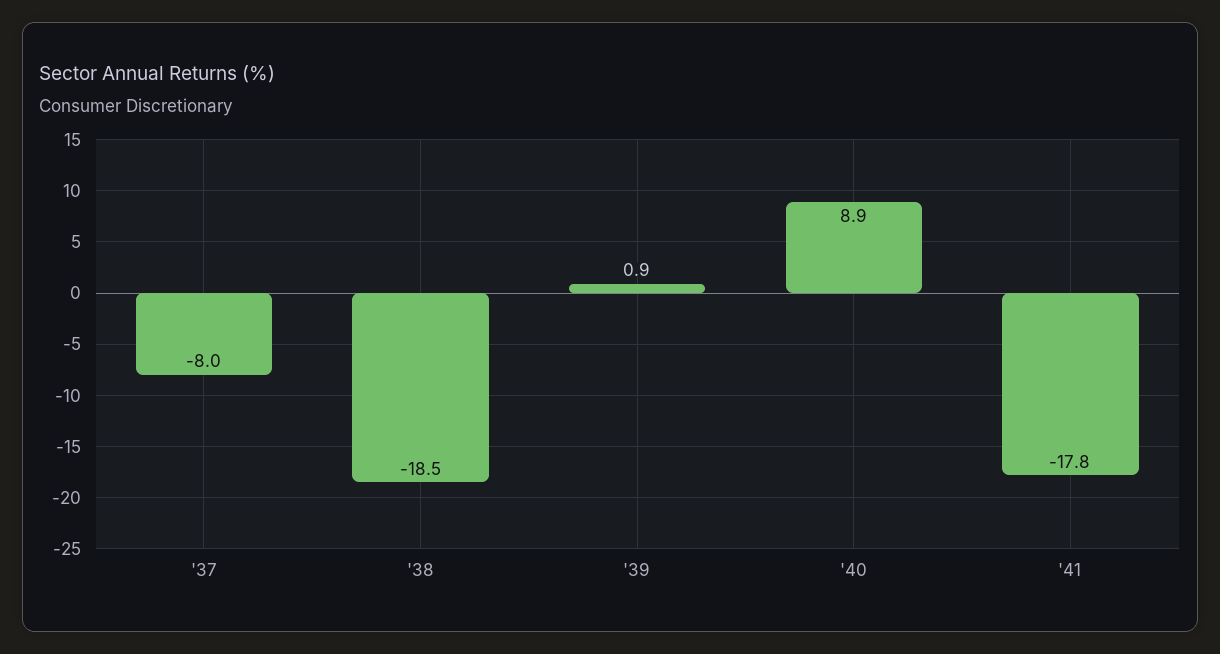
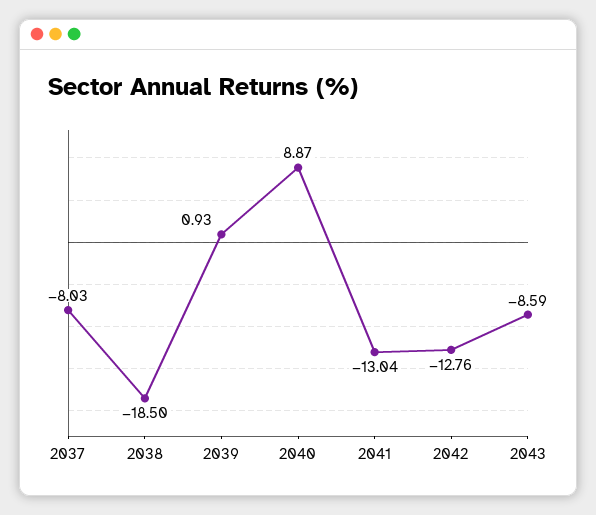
'41: -17.8 -> -13.04
2042: none -> -12.76
2043: none -> -8.59

